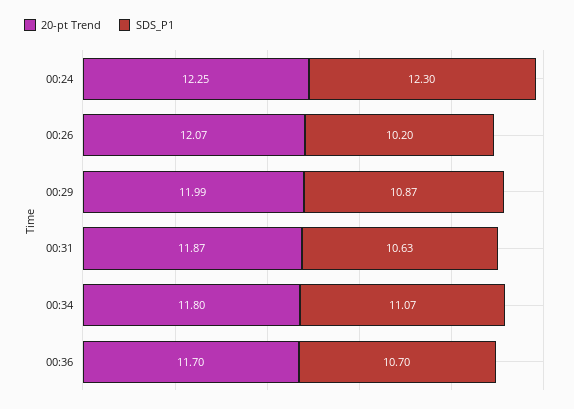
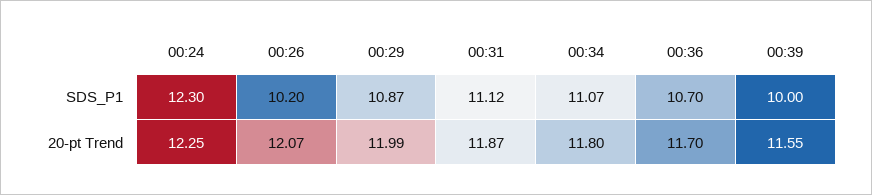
SDS_P1, 00:31: 10.63 -> 11.12
SDS_P1, 00:39: none -> 10
20-pt Trend, 00:39: none -> 11.55

